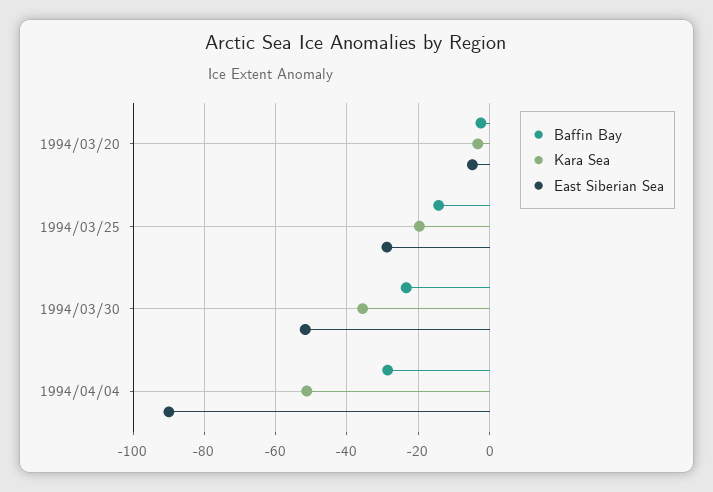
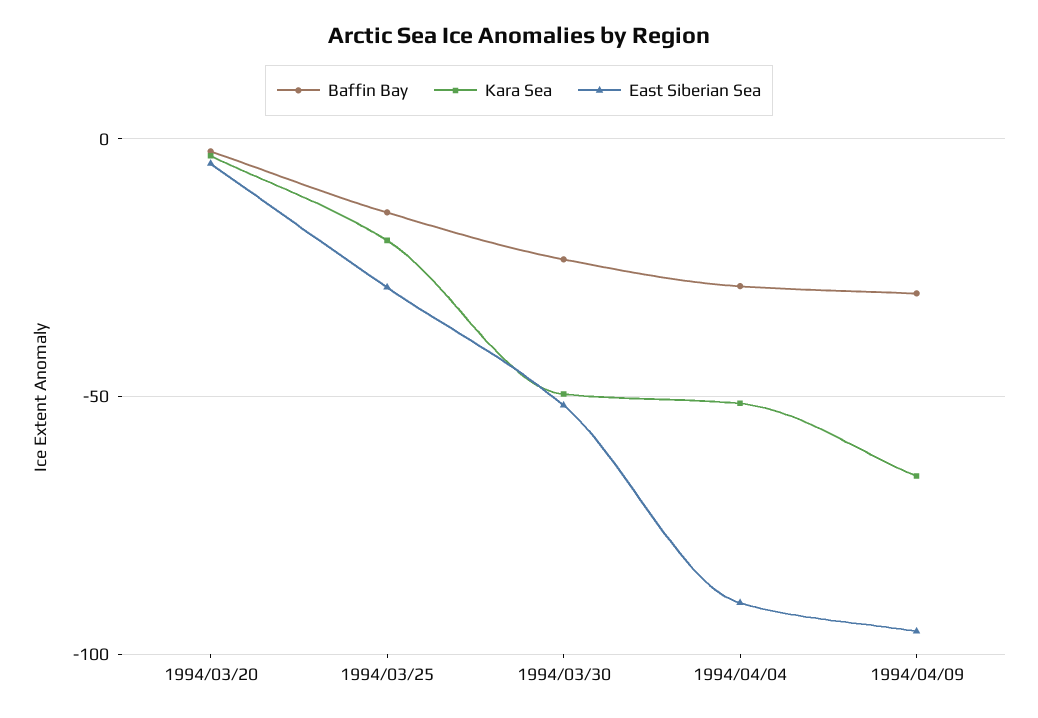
Kara Sea, 1994/03/30: -36 -> -50
Baffin Bay, 1994/04/09: none -> -30
Kara Sea, 1994/04/09: none -> -65
East Siberian Sea, 1994/04/09: none -> -95

